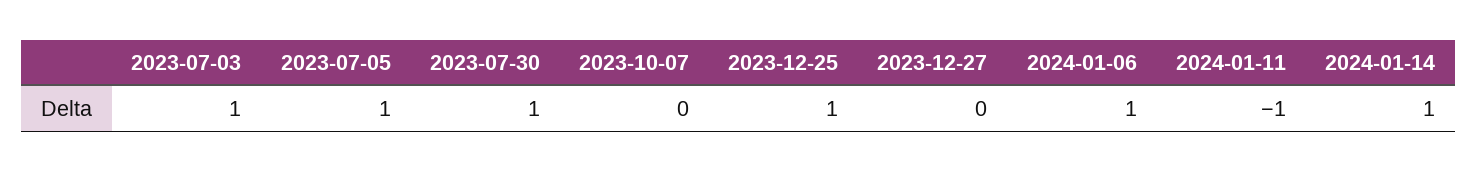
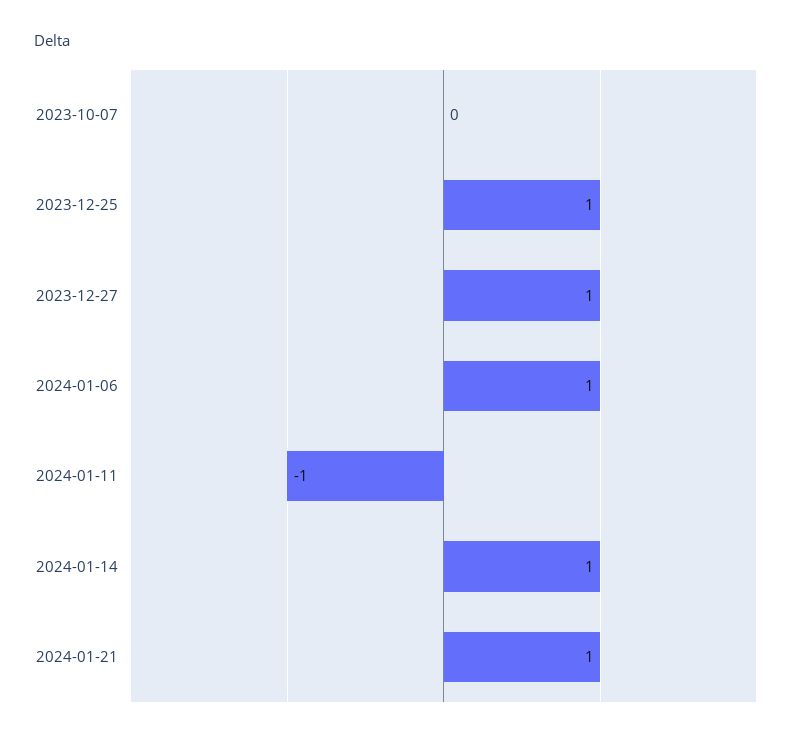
2023-07-03: 1 -> none
2023-07-05: 1 -> none
2023-07-30: 1 -> none
2023-12-27: 0 -> 1
2024-01-21: none -> 1

